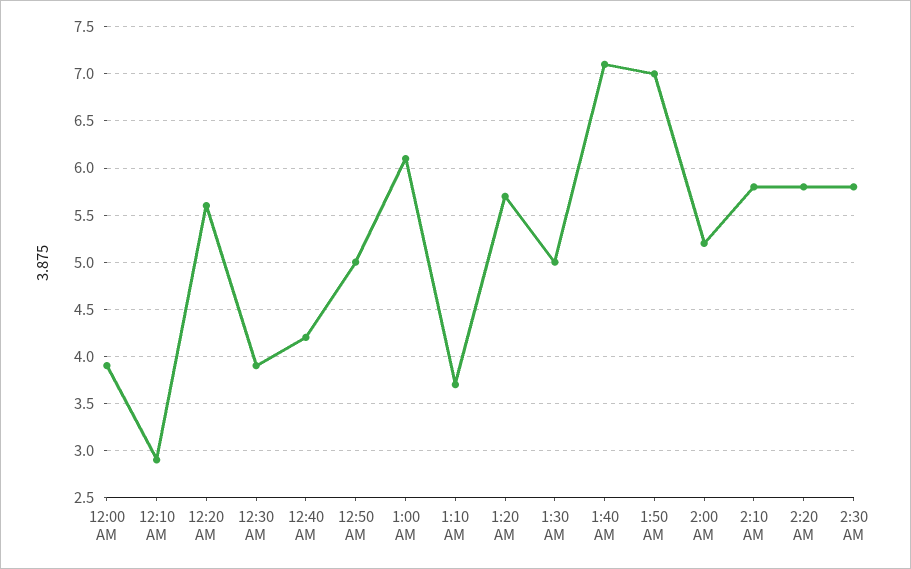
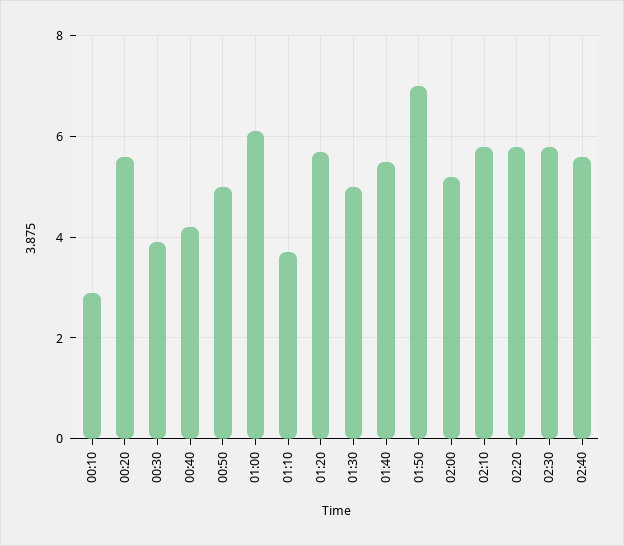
12:00 AM: 3.9 -> none
1:40 AM: 7.1 -> 5.5
02:40: none -> 5.5

